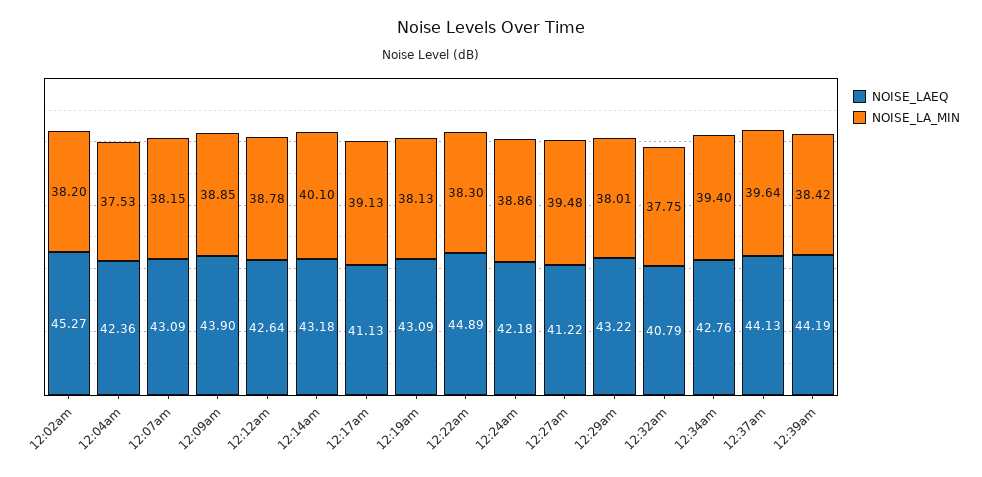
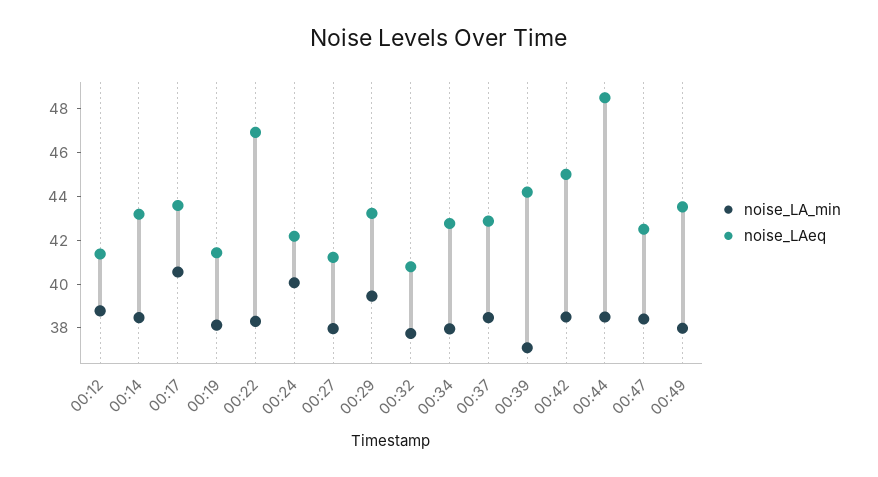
NOISE_LAEQ, 12:02am: 45.27 -> none
NOISE_LA_MIN, 12:02am: 38.2 -> none
NOISE_LAEQ, 12:04am: 42.36 -> none
NOISE_LA_MIN, 12:04am: 37.53 -> none
NOISE_LAEQ, 12:07am: 43.09 -> none
NOISE_LA_MIN, 12:07am: 38.15 -> none
NOISE_LAEQ, 12:09am: 43.9 -> none
NOISE_LA_MIN, 12:09am: 38.85 -> none
NOISE_LAEQ, 12:12am: 42.64 -> 41.5
NOISE_LA_MIN, 12:14am: 40.1 -> 38.5
NOISE_LAEQ, 12:17am: 41.13 -> 43.5
NOISE_LA_MIN, 12:17am: 39.13 -> 40.5
NOISE_LAEQ, 12:19am: 43.09 -> 41.5
NOISE_LAEQ, 12:22am: 44.89 -> 47
NOISE_LA_MIN, 12:24am: 38.86 -> 40
NOISE_LA_MIN, 12:27am: 39.48 -> 38
NOISE_LA_MIN, 12:29am: 38.01 -> 39.5
NOISE_LA_MIN, 12:34am: 39.4 -> 38
NOISE_LAEQ, 12:37am: 44.13 -> 43
NOISE_LA_MIN, 12:37am: 39.64 -> 38.5
NOISE_LA_MIN, 12:39am: 38.42 -> 37
NOISE_LA_MIN, 00:42: none -> 38.5
NOISE_LAEQ, 00:42: none -> 45
NOISE_LA_MIN, 00:44: none -> 38.5
NOISE_LAEQ, 00:44: none -> 48.5
NOISE_LA_MIN, 00:47: none -> 38.5
NOISE_LAEQ, 00:47: none -> 42.5
NOISE_LA_MIN, 00:49: none -> 38
NOISE_LAEQ, 00:49: none -> 43.5

